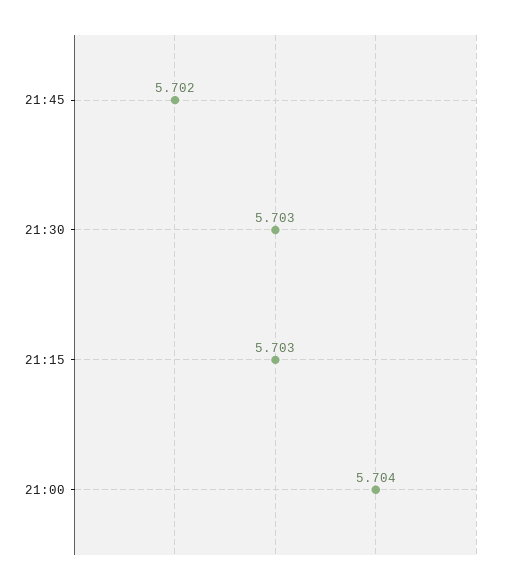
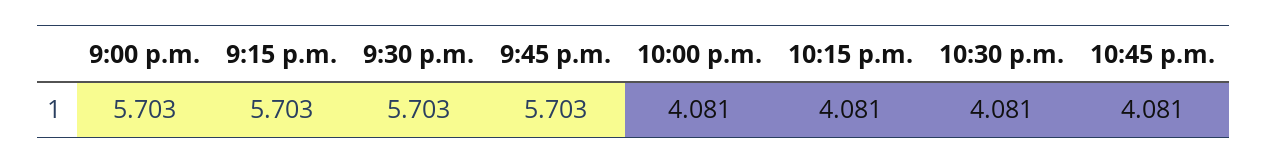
21:45: 5.702 -> 5.703
21:00: 5.704 -> 5.703
10:00 p.m.: none -> 4.081
10:15 p.m.: none -> 4.081
10:30 p.m.: none -> 4.081
10:45 p.m.: none -> 4.081

